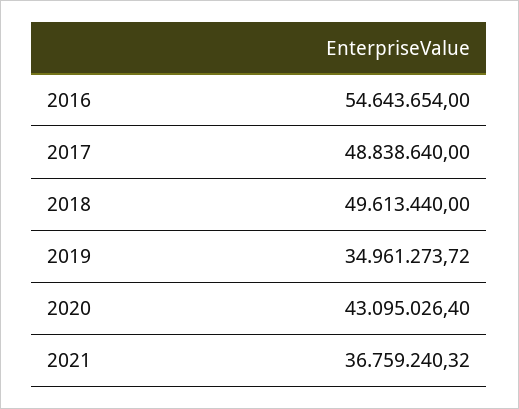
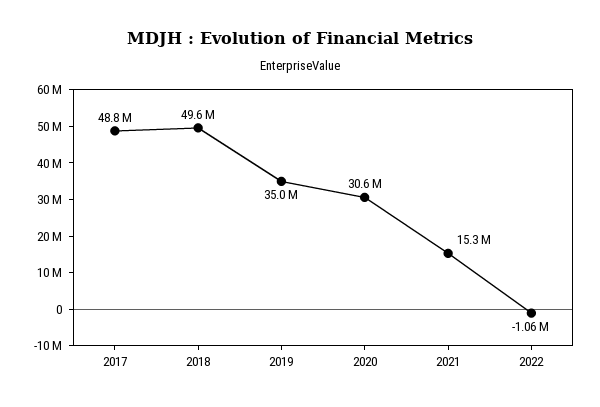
2016: 54643654 -> none
2020: 43095026.4 -> 30600000
2021: 36759240.32 -> 15300000
2022: none -> -1060000

